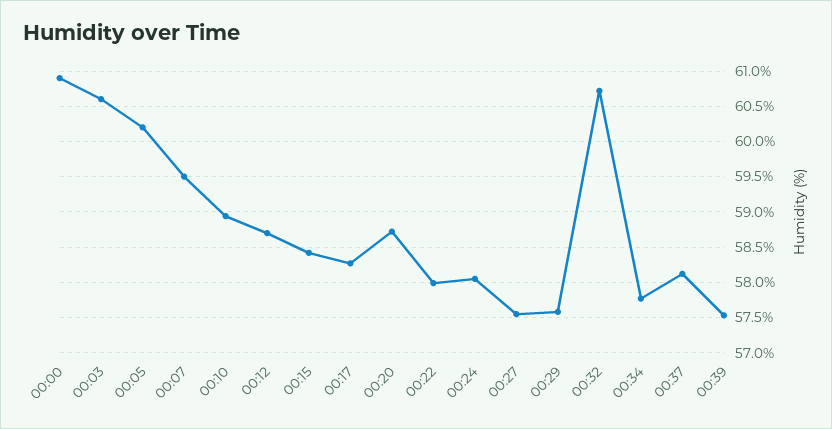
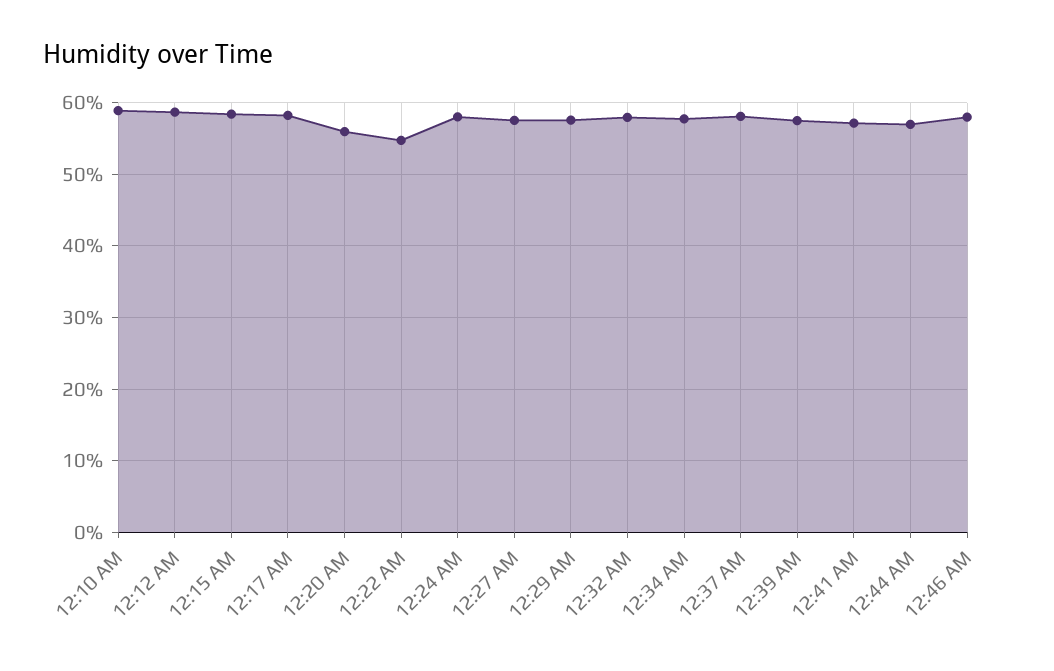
00:00: 60.9 -> none
00:03: 60.6 -> none
00:05: 60.2 -> none
00:07: 59.5 -> none
00:20: 58.7 -> 56
00:22: 58 -> 55
00:32: 60.7 -> 58
12:41 AM: none -> 57
12:44 AM: none -> 57
12:46 AM: none -> 58

